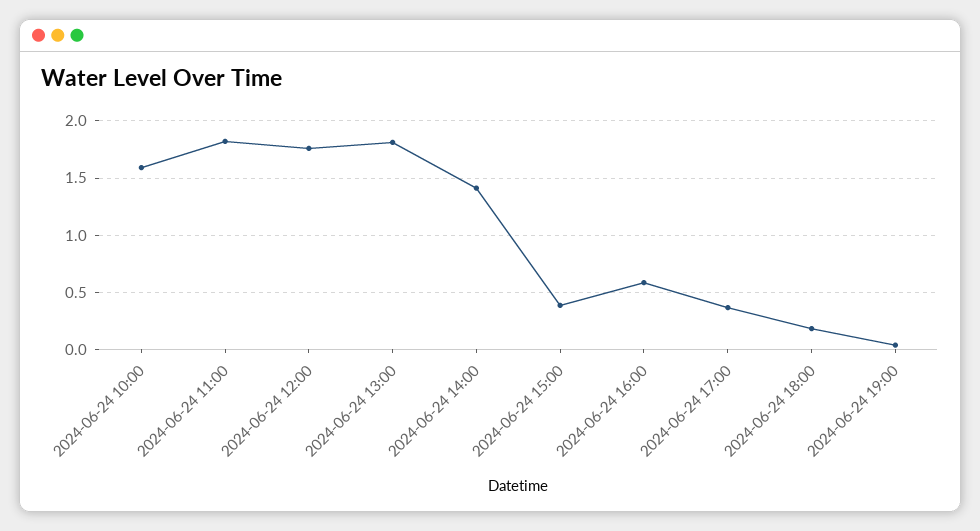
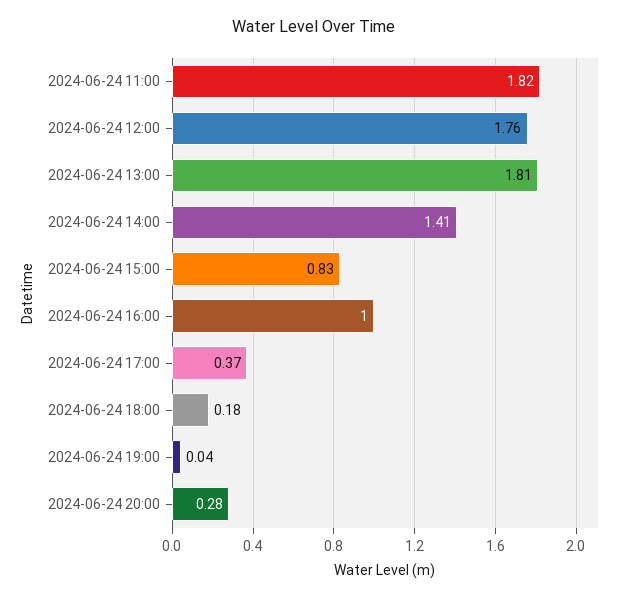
2024-06-24 10:00: 1.6 -> none
2024-06-24 15:00: 0.4 -> 0.83
2024-06-24 16:00: 0.6 -> 1
2024-06-24 20:00: none -> 0.28

